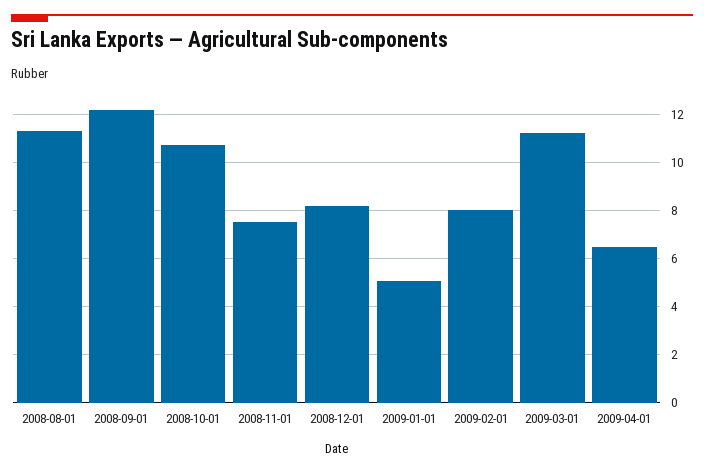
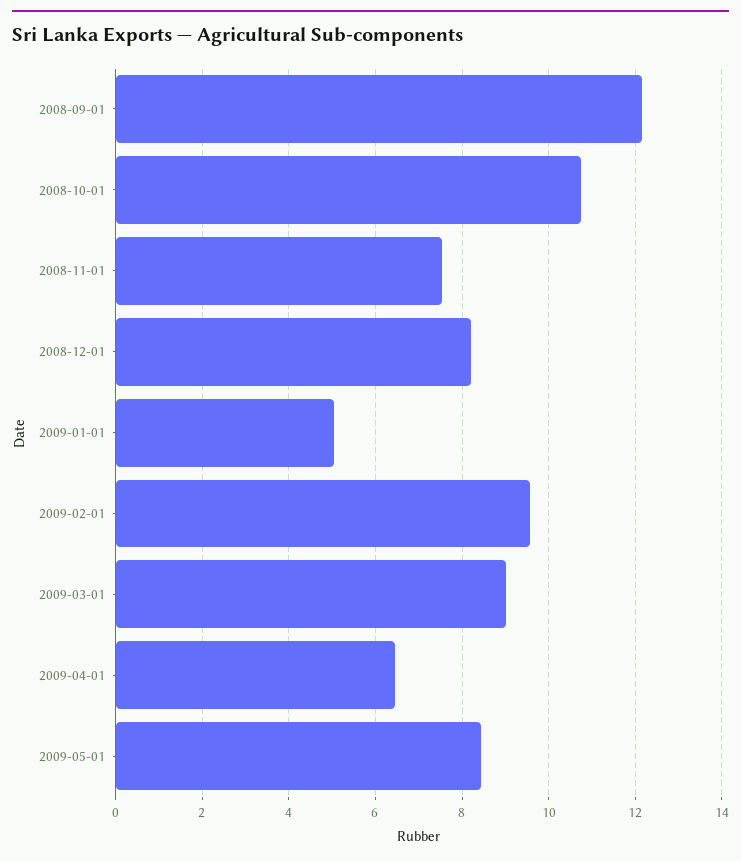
2008-08-01: 11.25 -> none
2009-02-01: 8 -> 9.6
2009-03-01: 11.25 -> 9
2009-05-01: none -> 8.4

